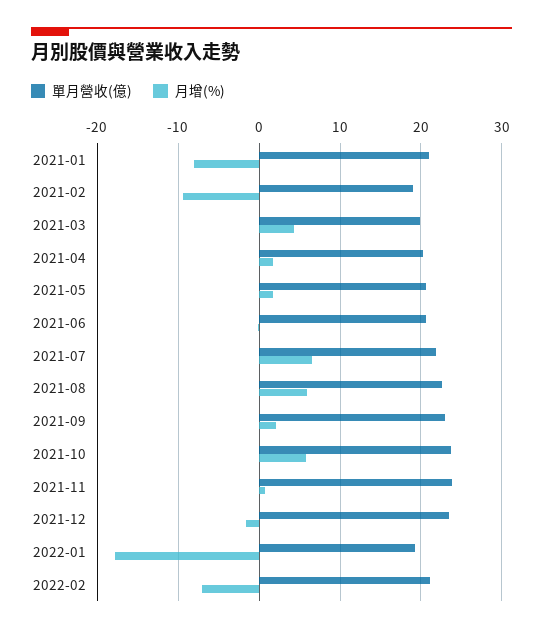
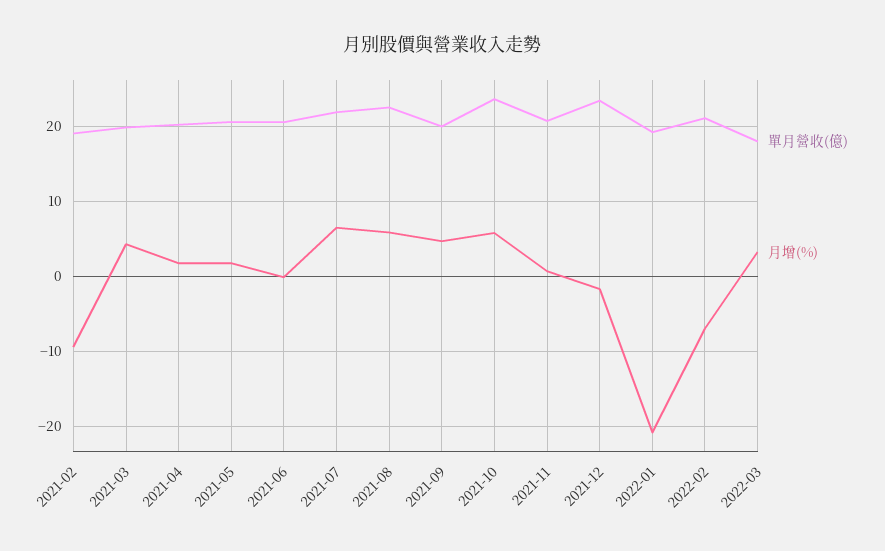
單月營收(億), 2021-01: 21 -> none
月增(%), 2021-01: -8 -> none
單月營收(億), 2021-09: 23 -> 20
月增(%), 2021-09: 2 -> 5
單月營收(億), 2021-11: 24 -> 21
月增(%), 2022-01: -18 -> -21
單月營收(億), 2022-03: none -> 18
月增(%), 2022-03: none -> 3

